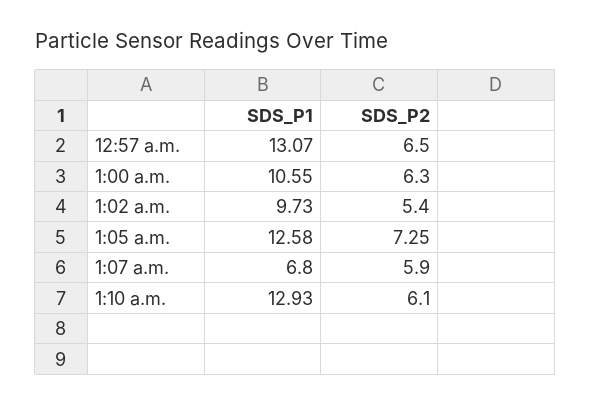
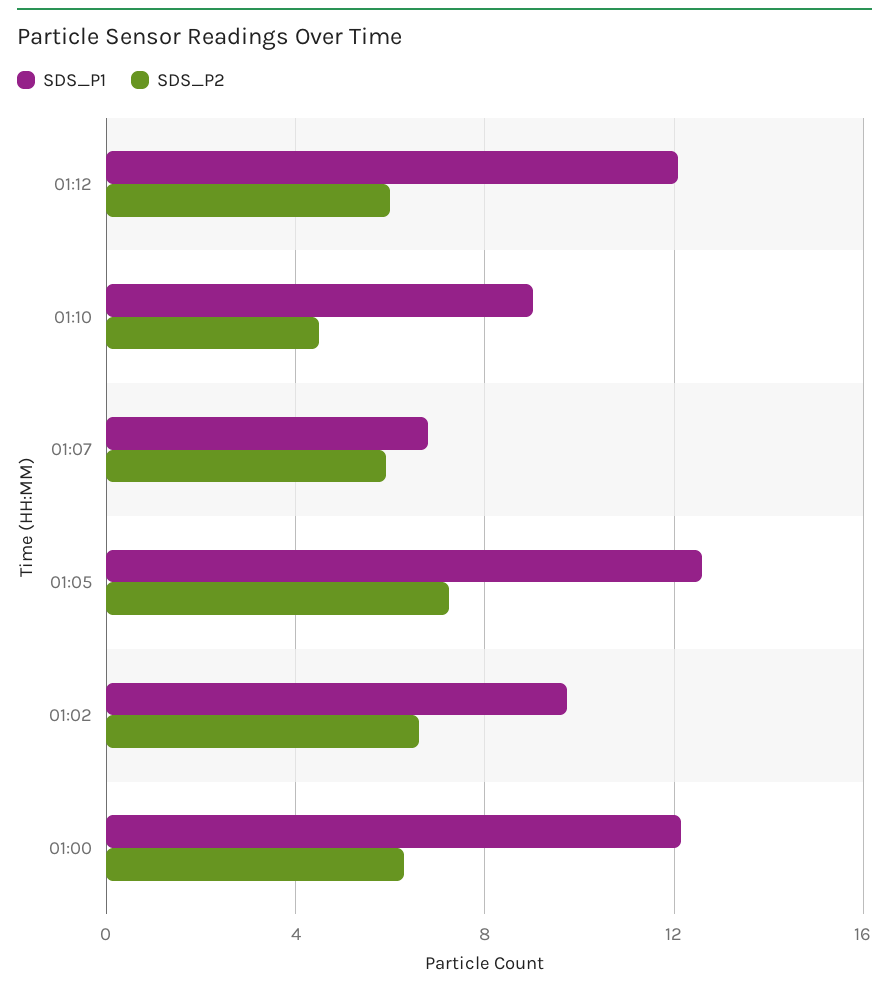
SDS_P1, 12:57 a.m.: 13.07 -> none
SDS_P2, 12:57 a.m.: 6.5 -> none
SDS_P1, 1:00 a.m.: 10.55 -> 12
SDS_P2, 1:02 a.m.: 5.4 -> 6.5
SDS_P1, 1:10 a.m.: 12.93 -> 9
SDS_P2, 1:10 a.m.: 6.1 -> 4.5
SDS_P1, 01:12: none -> 12
SDS_P2, 01:12: none -> 6

